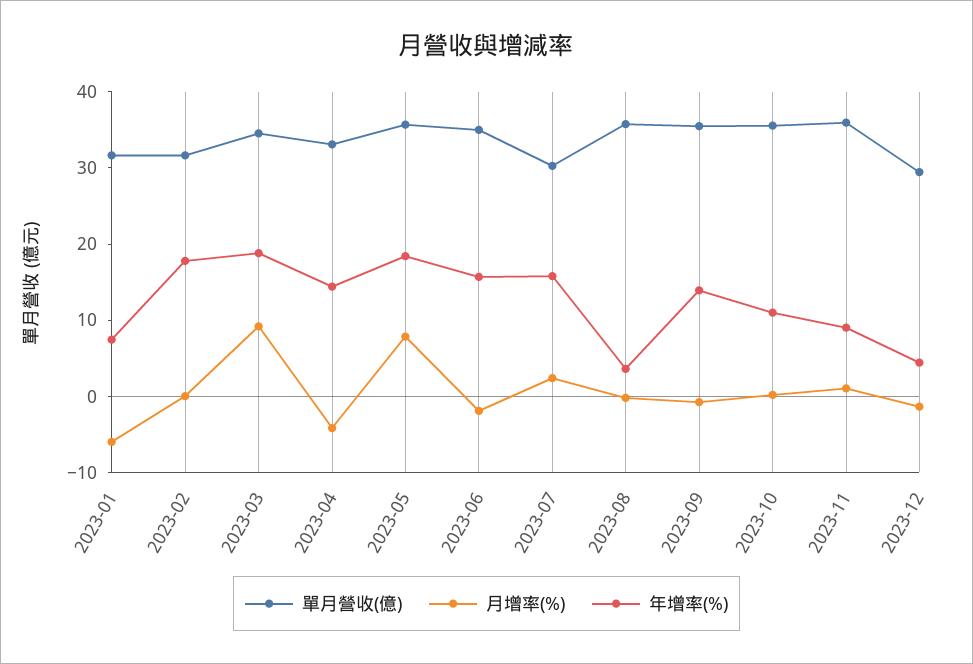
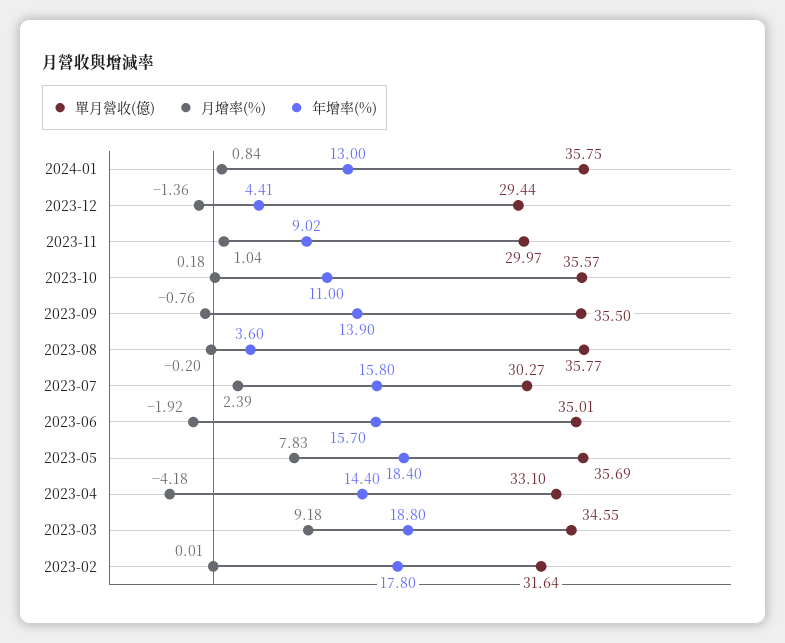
單月營收(億), 2023-01: 32 -> none
月增率(%), 2023-01: -6 -> none
年增率(%), 2023-01: 8 -> none
單月營收(億), 2023-11: 36 -> 29.97
單月營收(億), 2024-01: none -> 35.75
月增率(%), 2024-01: none -> 0.84
年增率(%), 2024-01: none -> 13

